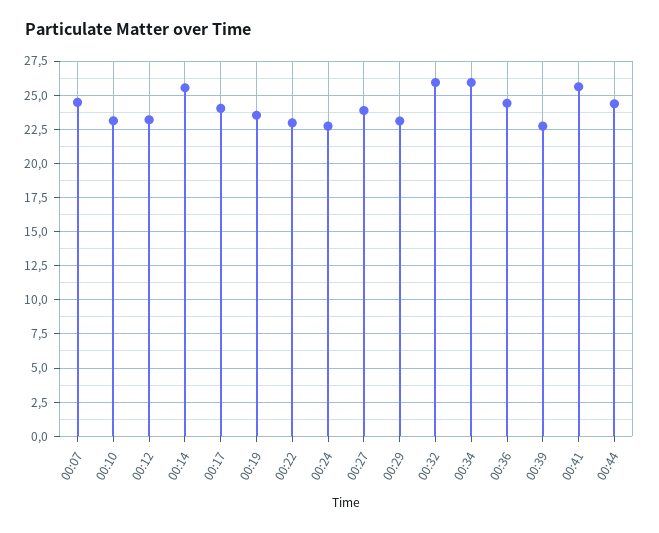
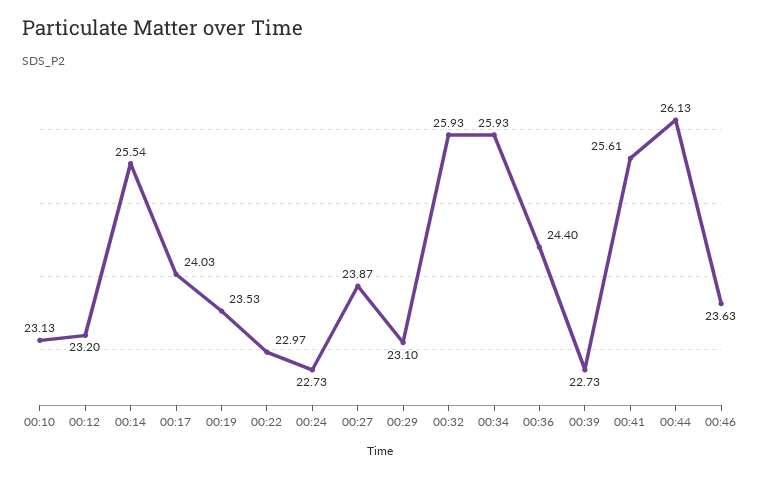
00:07: 24.5 -> none
00:44: 24.5 -> 26.13
00:46: none -> 23.63

